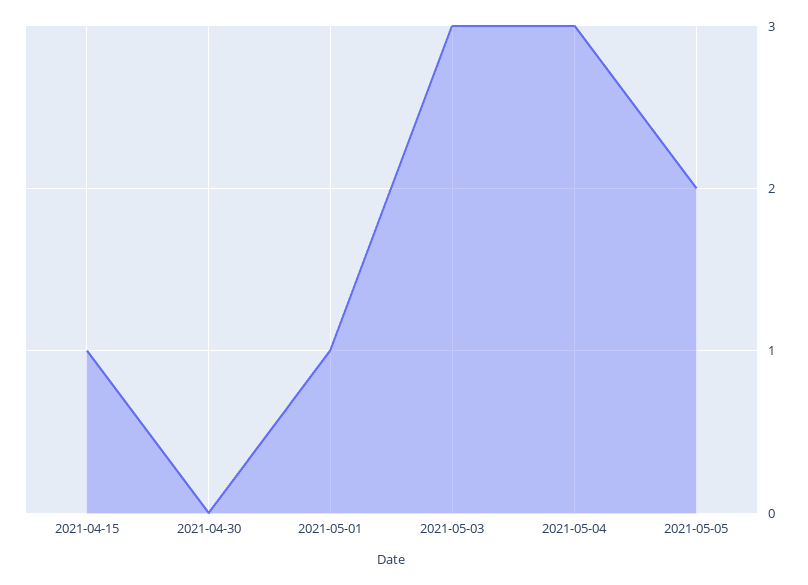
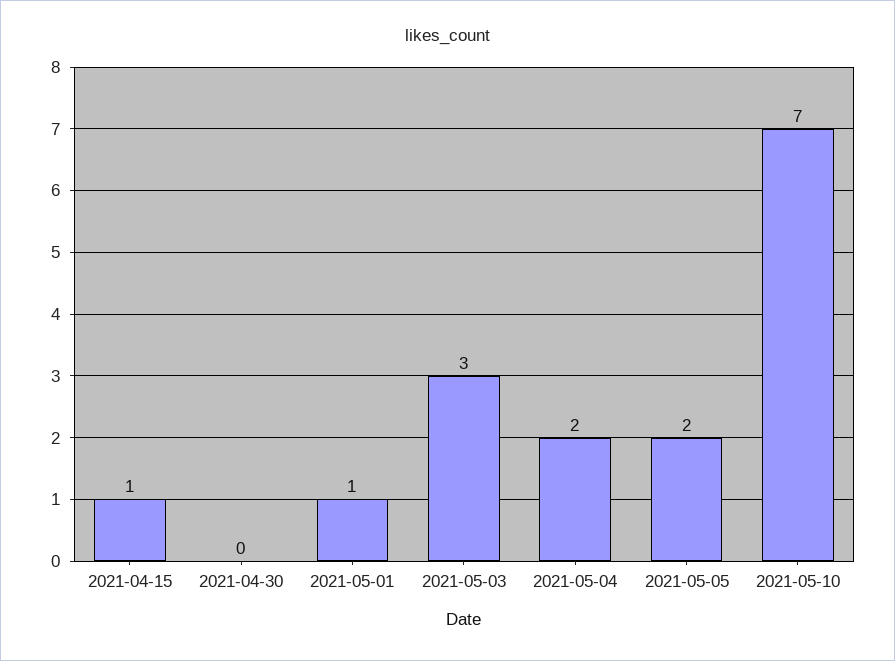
2021-05-04: 3 -> 2
2021-05-10: none -> 7

